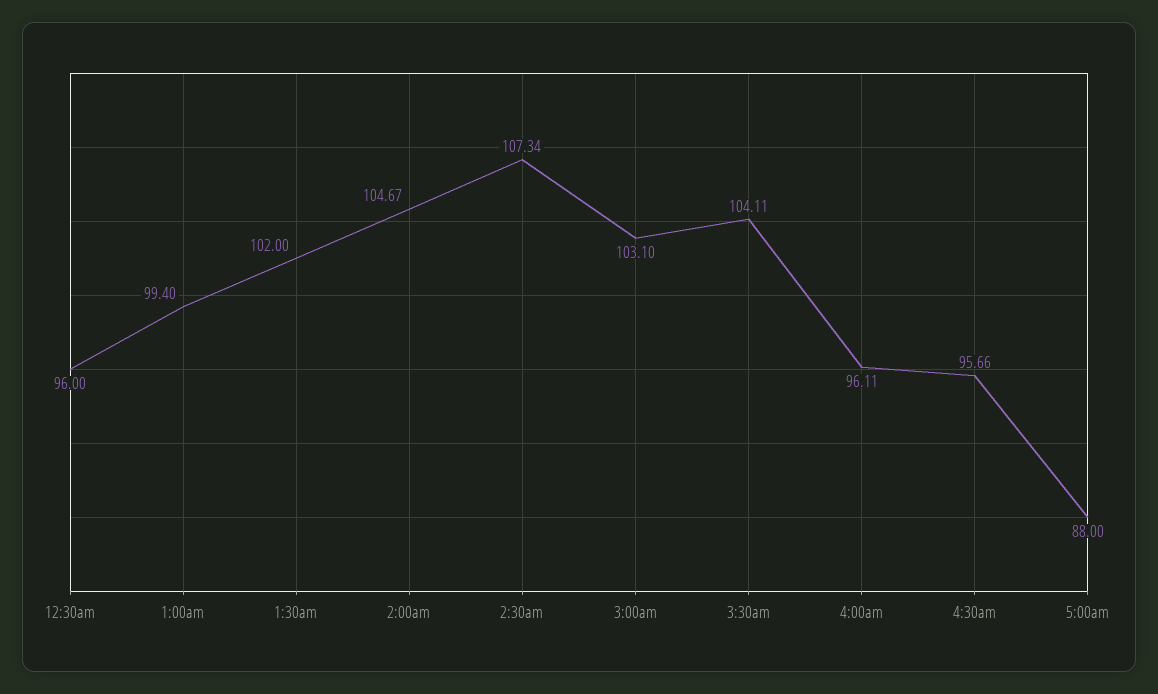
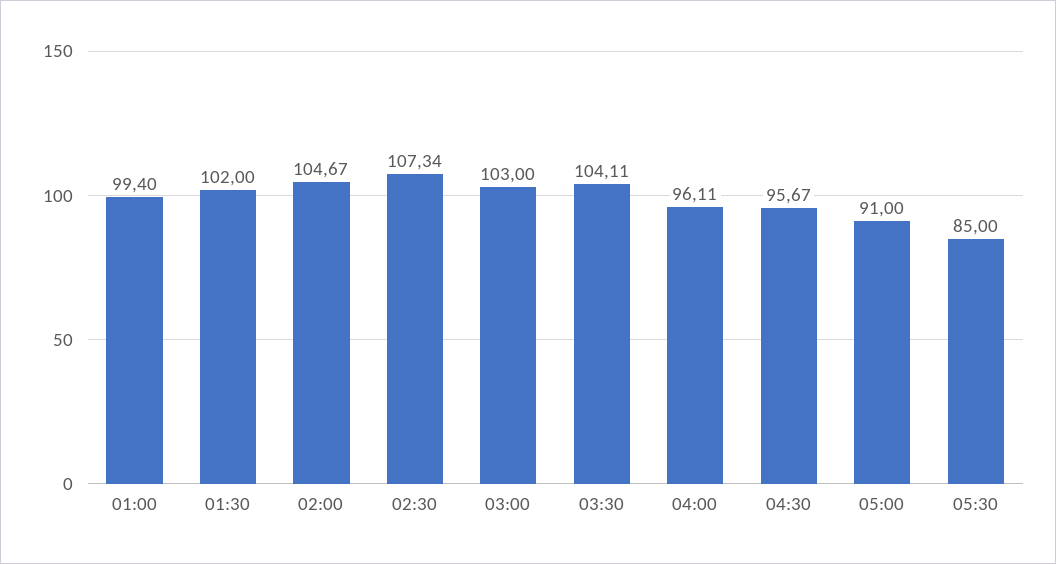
12:30am: 96 -> none
3:00am: 103.1 -> 103
4:30am: 95.66 -> 95.67
5:00am: 88 -> 91
05:30: none -> 85

